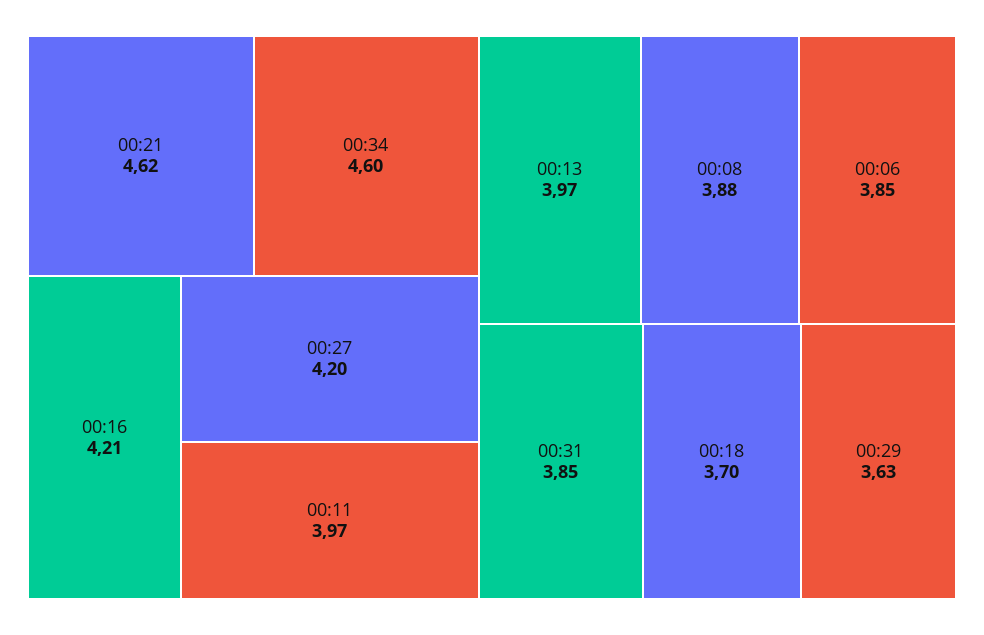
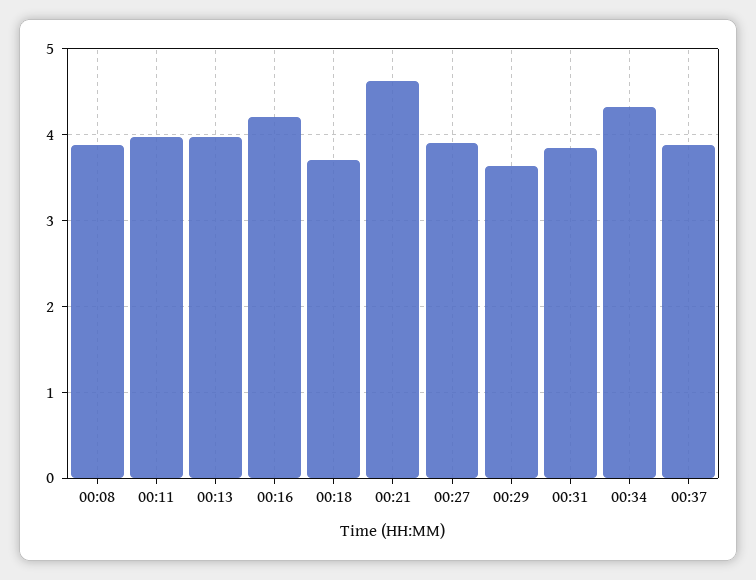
00:34: 4.6 -> 4.3
00:27: 4.2 -> 3.9
00:06: 3.85 -> none
00:37: none -> 3.9

